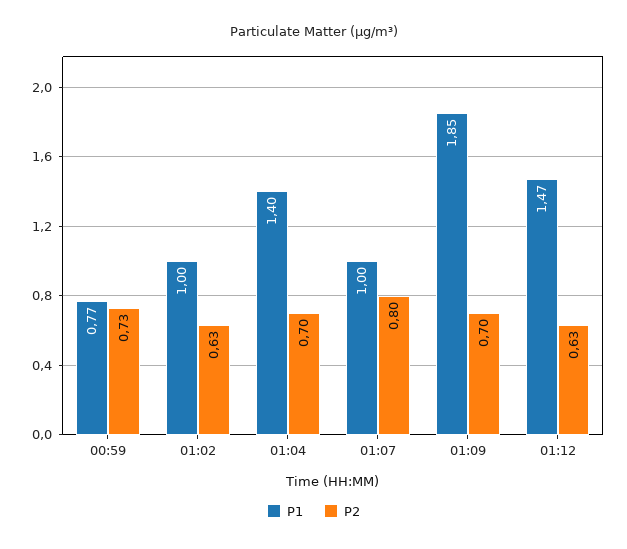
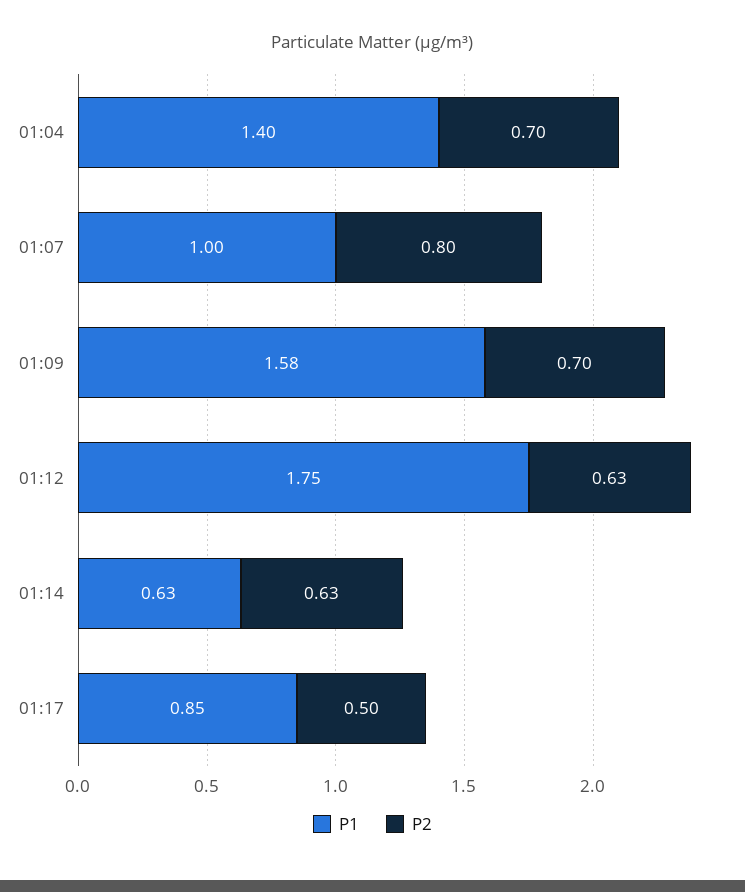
P1, 00:59: 0.77 -> none
P2, 00:59: 0.73 -> none
P1, 01:02: 1 -> none
P2, 01:02: 0.63 -> none
P1, 01:09: 1.85 -> 1.58
P1, 01:12: 1.47 -> 1.75
P1, 01:14: none -> 0.63
P2, 01:14: none -> 0.63
P1, 01:17: none -> 0.85
P2, 01:17: none -> 0.5

